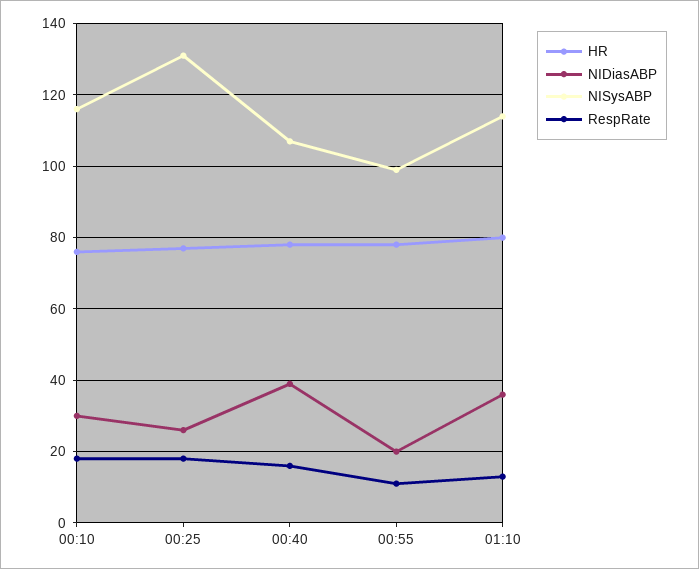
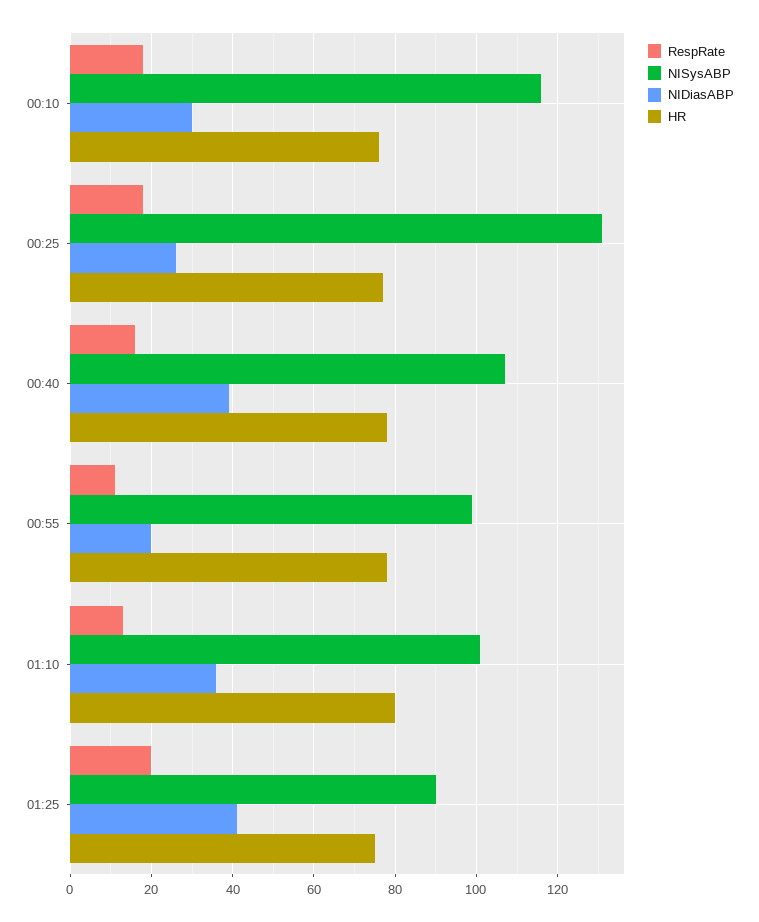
NISysABP, 01:10: 115 -> 100
RespRate, 01:25: none -> 20
NISysABP, 01:25: none -> 90
NIDiasABP, 01:25: none -> 40
HR, 01:25: none -> 75

